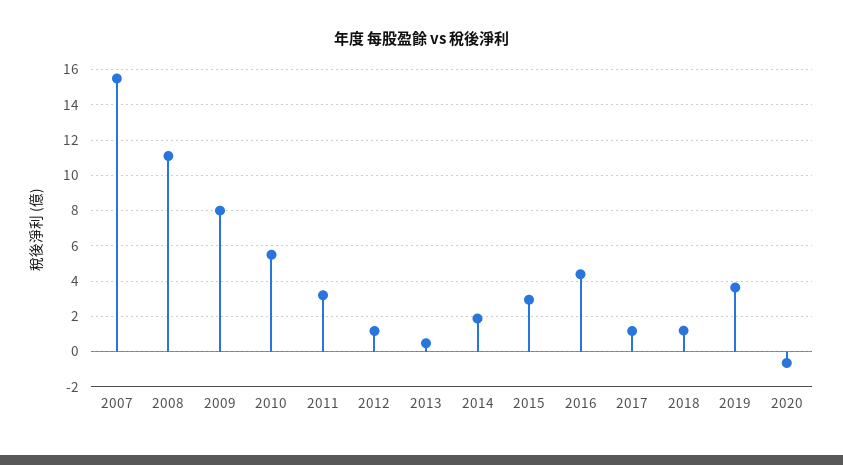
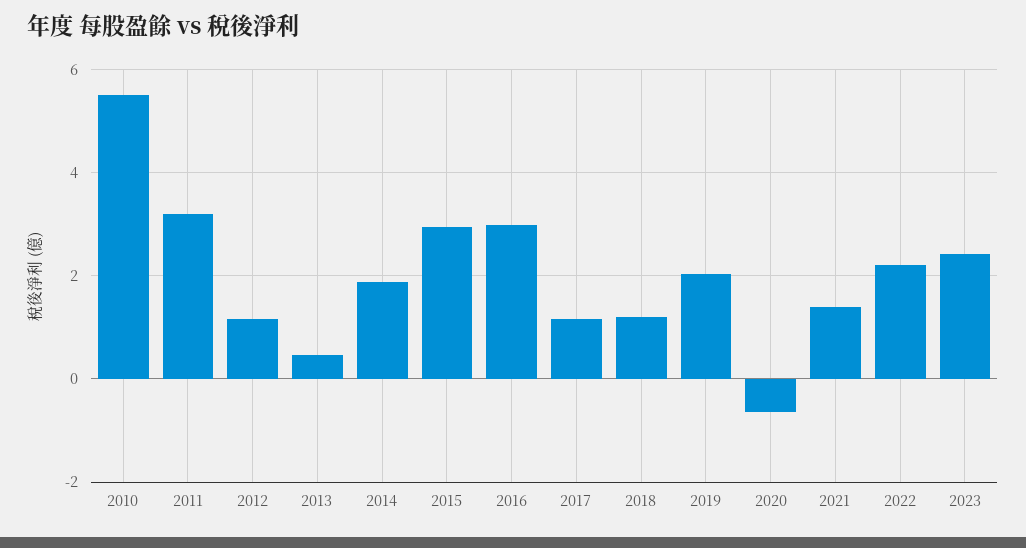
2007: 15.5 -> none
2008: 11 -> none
2009: 8 -> none
2016: 4.5 -> 3
2019: 3.5 -> 2
2021: none -> 1.4
2022: none -> 2.2
2023: none -> 2.4

